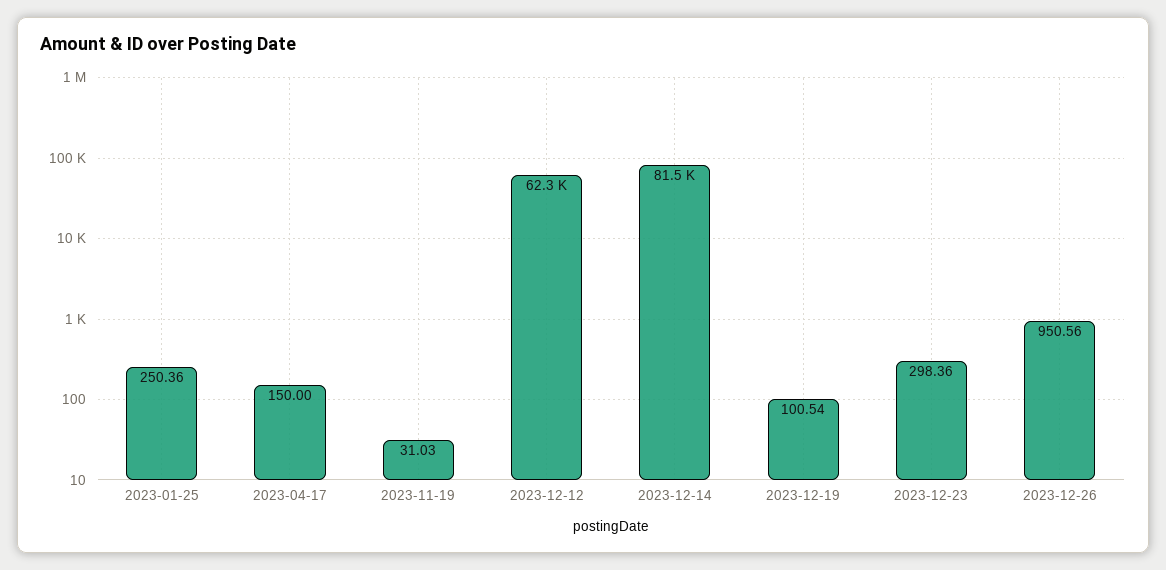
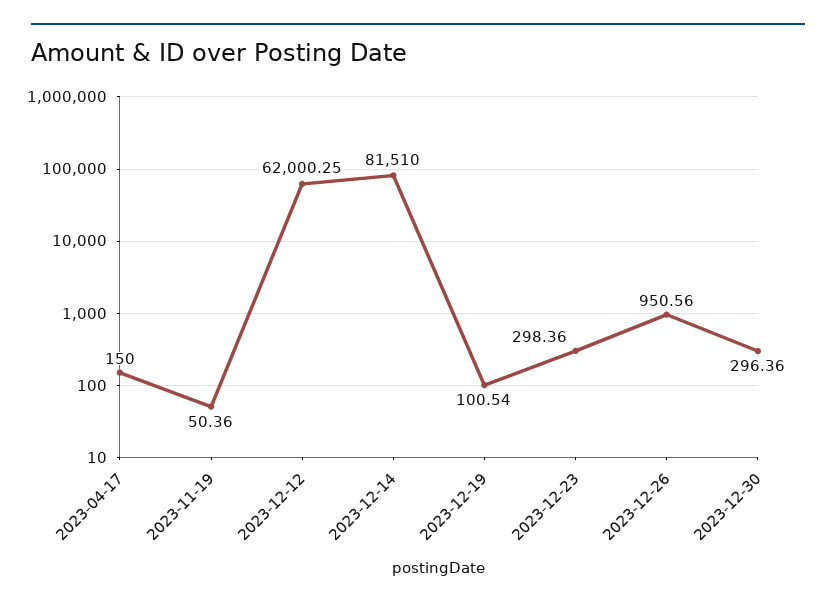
2023-01-25: 250.36 -> none
2023-11-19: 31.03 -> 50.36
2023-12-12: 62300 -> 62000.25
2023-12-30: none -> 296.36

